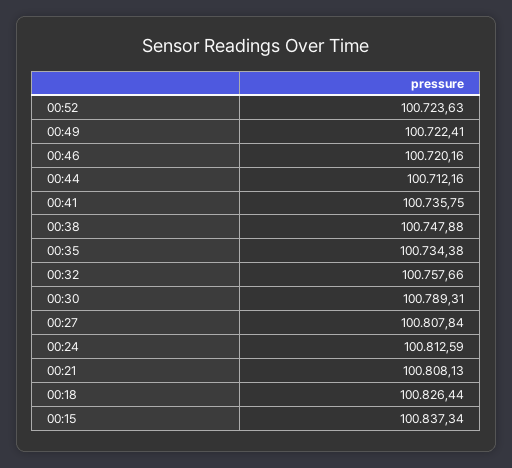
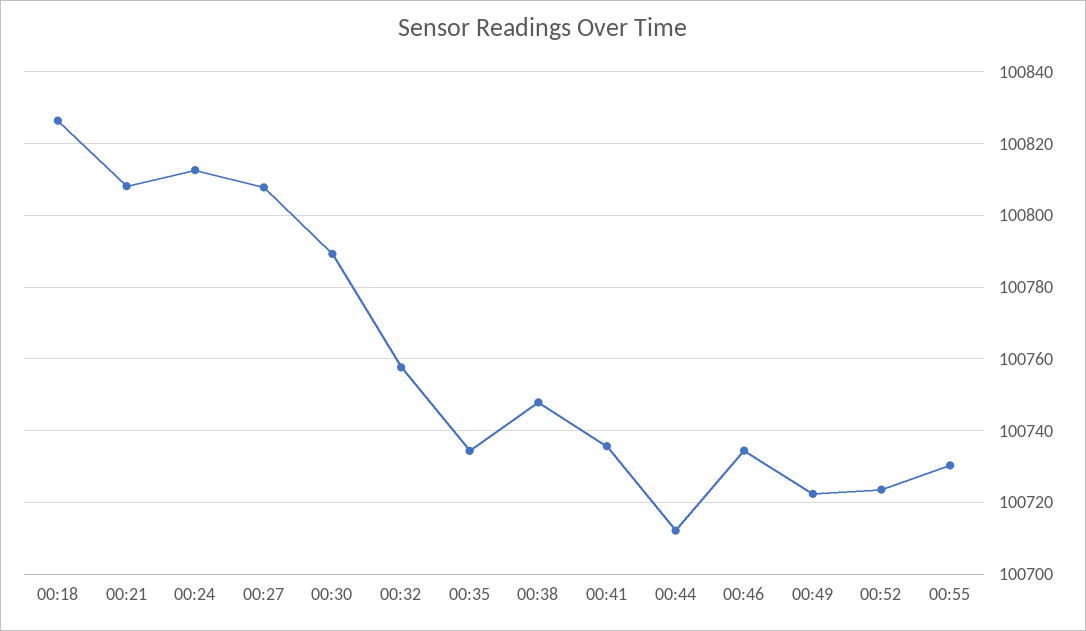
00:46: 100720.16 -> 100734
00:15: 100837.34 -> none
00:55: none -> 100730

